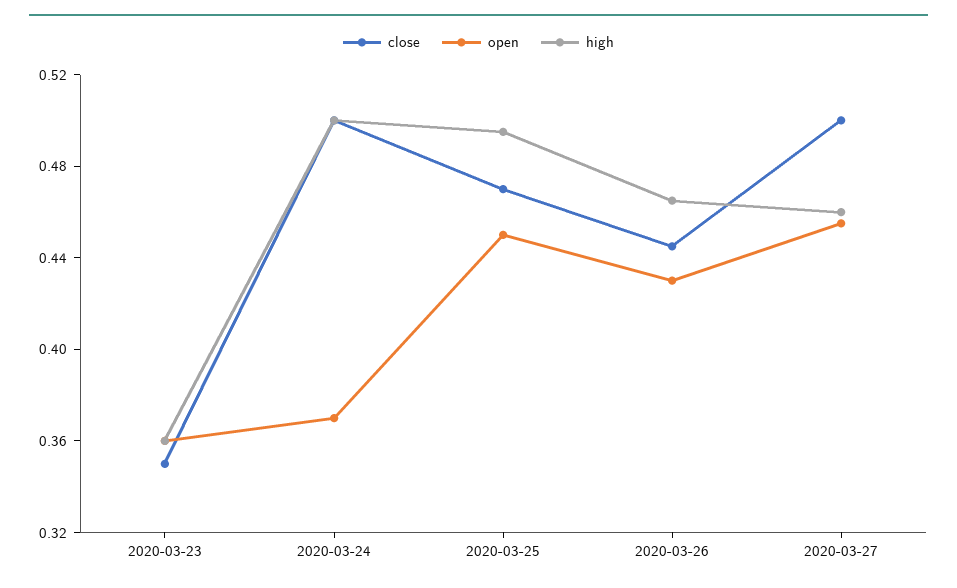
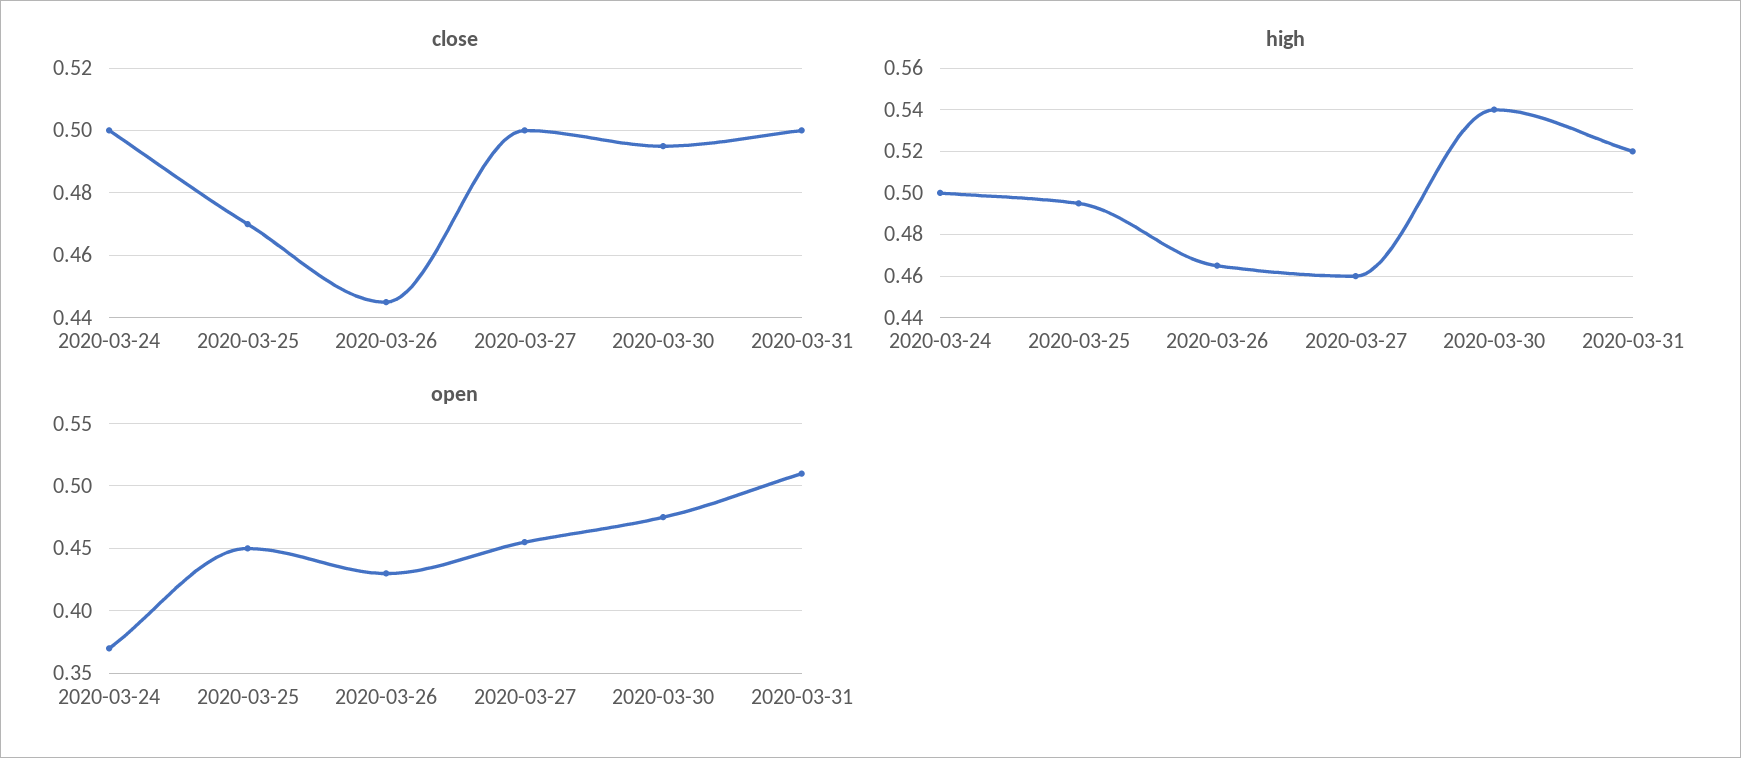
close, 2020-03-23: 0.35 -> none
open, 2020-03-23: 0.36 -> none
high, 2020-03-23: 0.36 -> none
close, 2020-03-30: none -> 0.495
close, 2020-03-31: none -> 0.5
high, 2020-03-30: none -> 0.54
high, 2020-03-31: none -> 0.52
open, 2020-03-30: none -> 0.475
open, 2020-03-31: none -> 0.51

